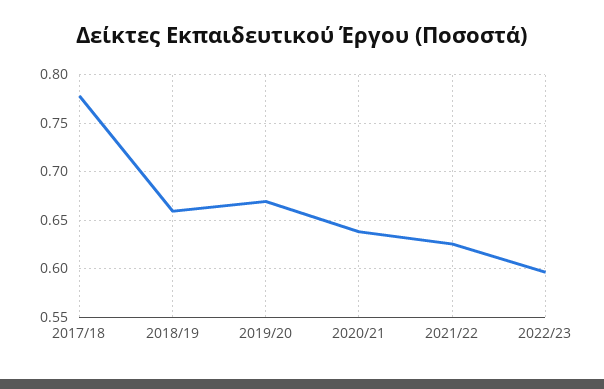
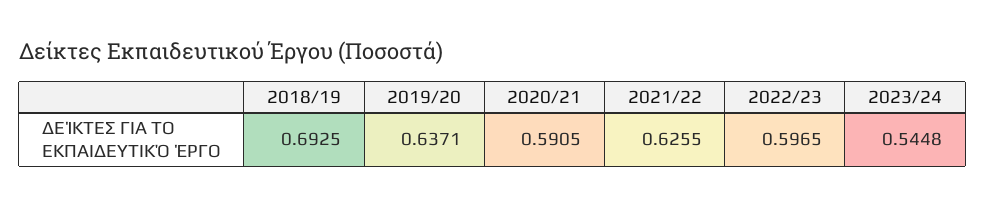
2017/18: 0.78 -> none
2018/19: 0.66 -> 0.6925
2019/20: 0.67 -> 0.6371
2020/21: 0.64 -> 0.5905
2023/24: none -> 0.5448

